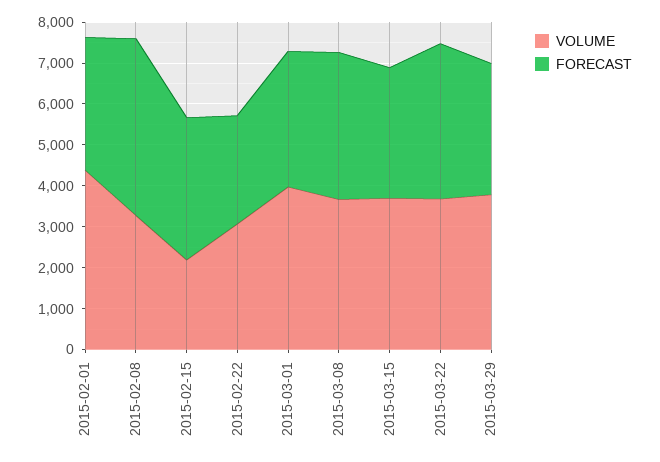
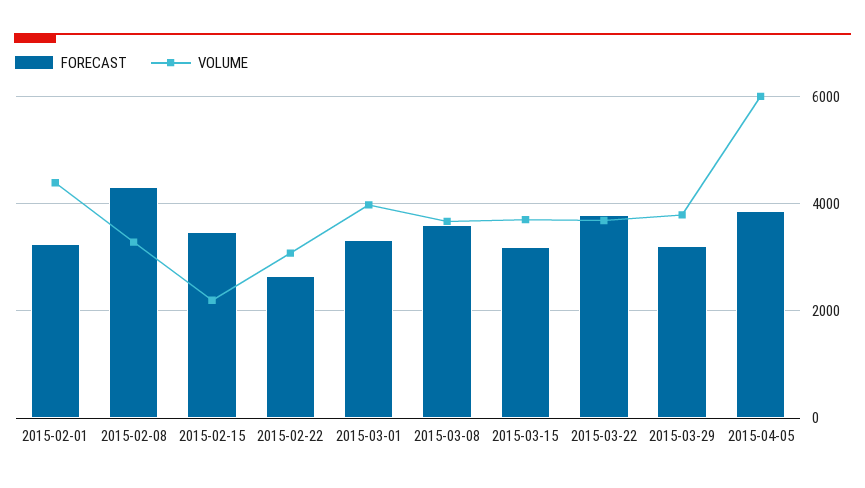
FORECAST, 2015-04-05: none -> 3800
VOLUME, 2015-04-05: none -> 6000

